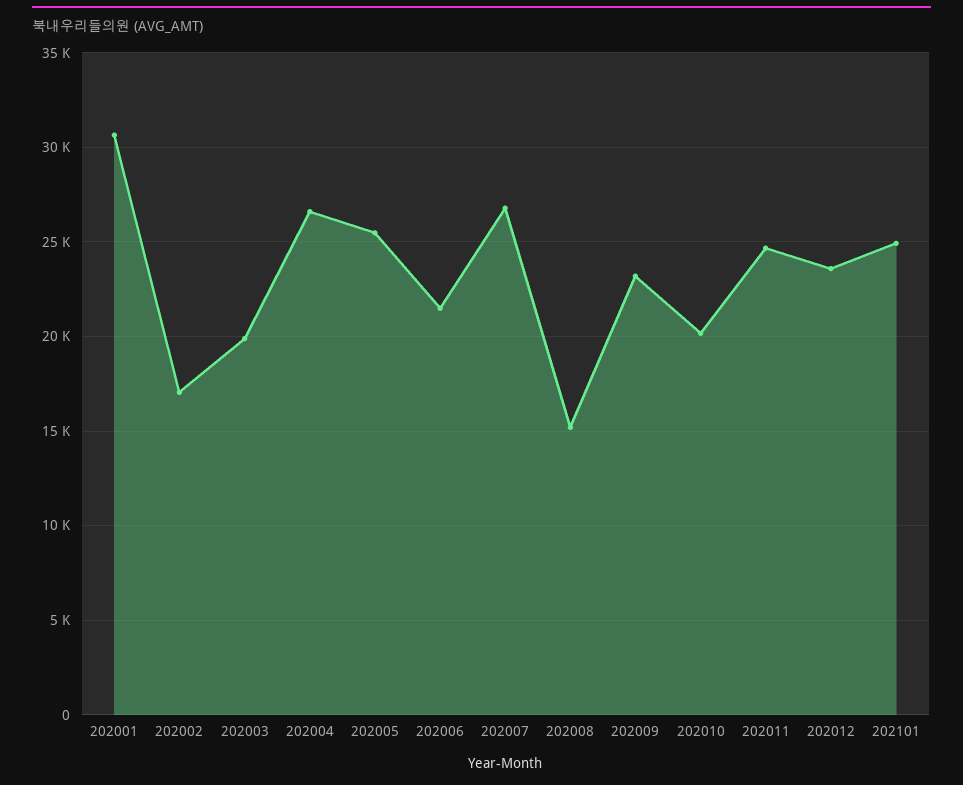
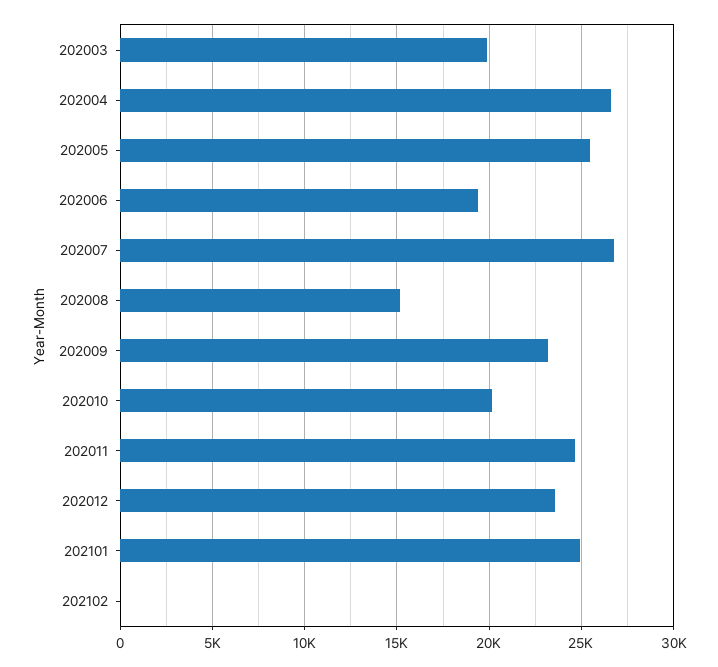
202001: 30500 -> none
202002: 17000 -> none
202006: 21500 -> 19500
202102: none -> 0

